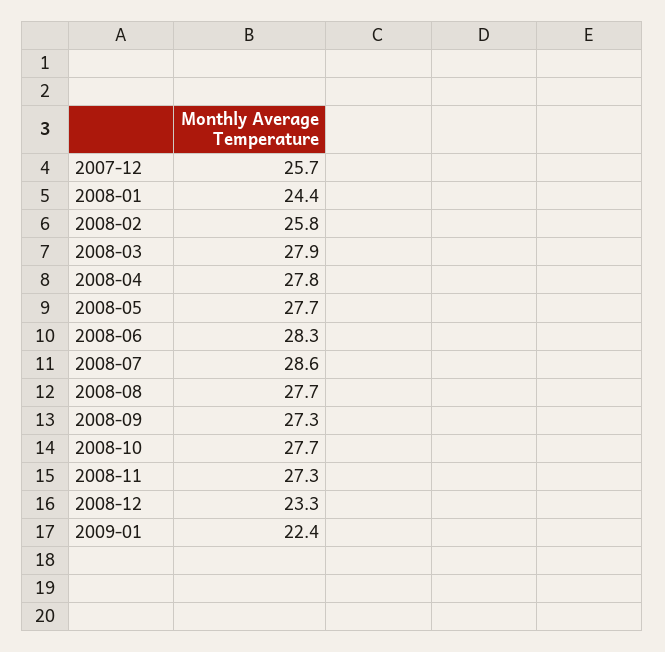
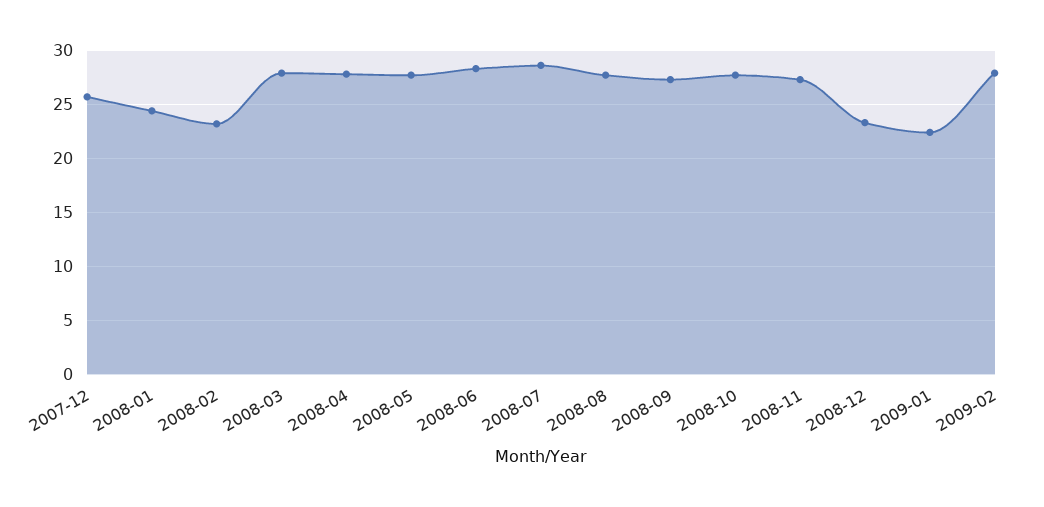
2008-02: 25.8 -> 23
2009-02: none -> 28

